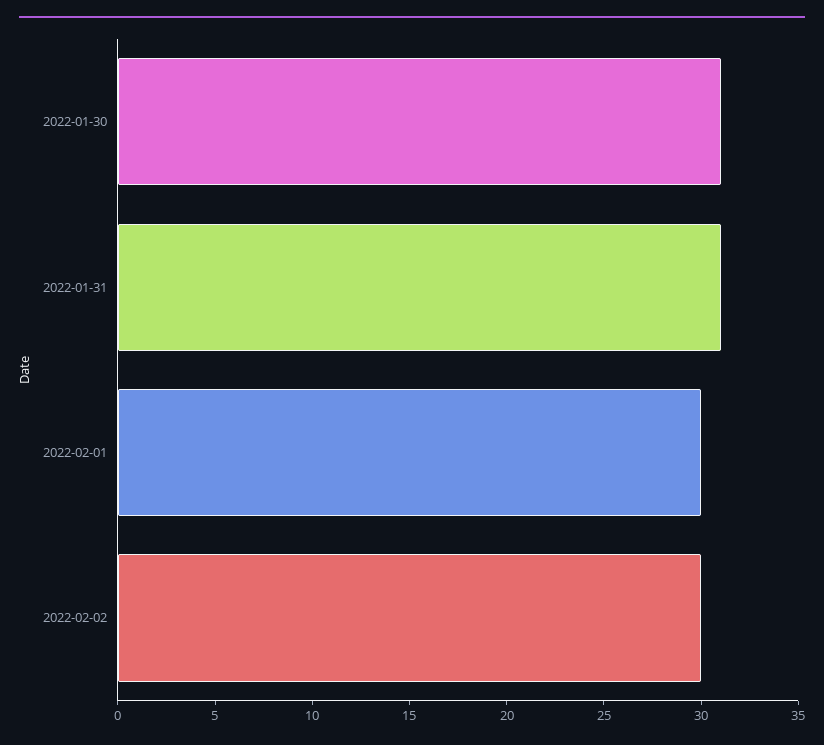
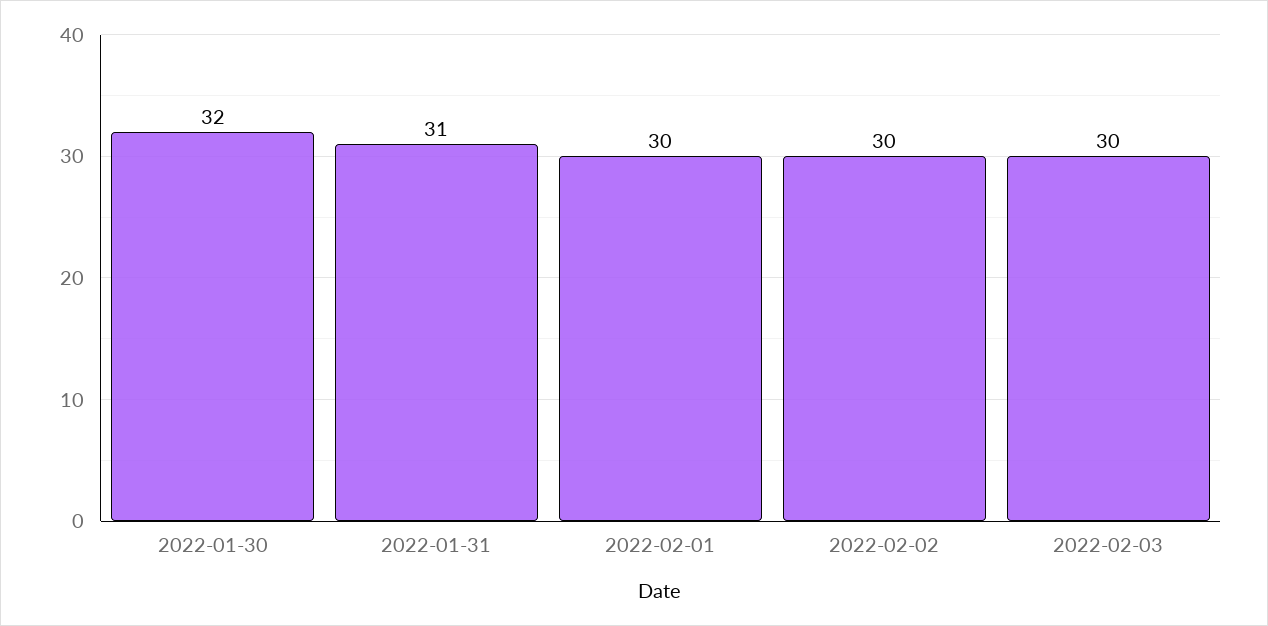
2022-01-30: 31 -> 32
2022-02-03: none -> 30

